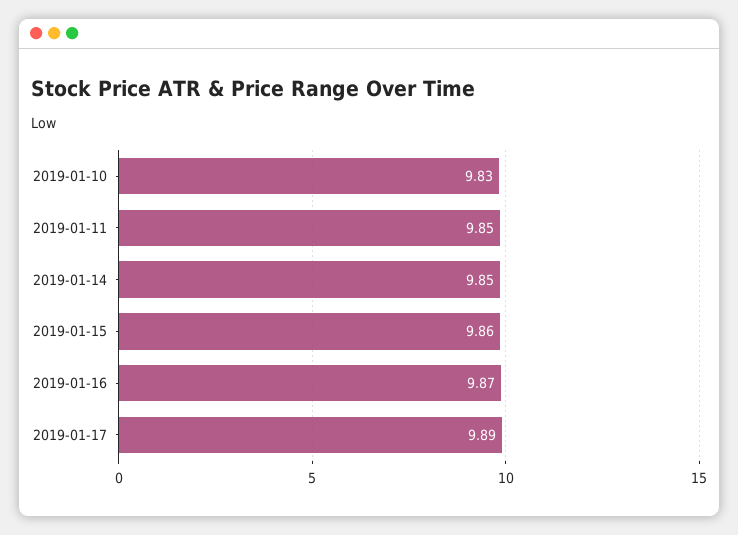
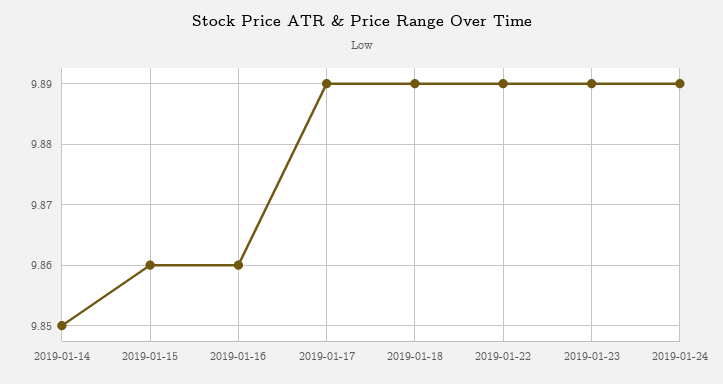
2019-01-10: 9.83 -> none
2019-01-11: 9.85 -> none
2019-01-16: 9.87 -> 9.86
2019-01-18: none -> 9.89
2019-01-22: none -> 9.89
2019-01-23: none -> 9.89
2019-01-24: none -> 9.89

